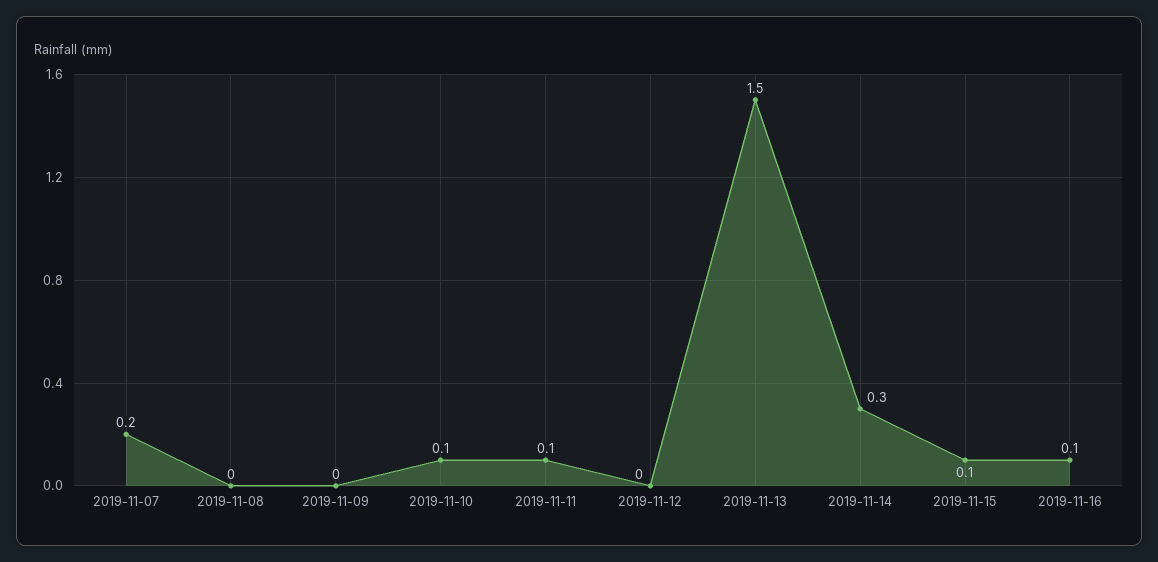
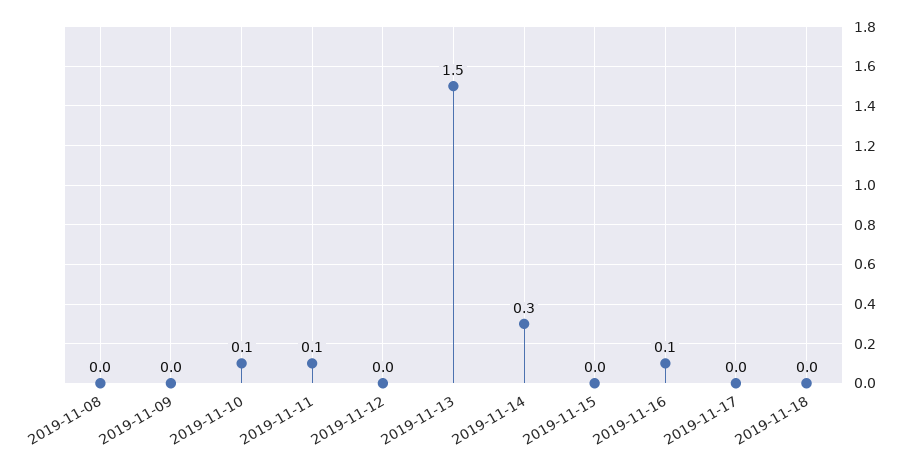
2019-11-07: 0.2 -> none
2019-11-15: 0.1 -> 0
2019-11-17: none -> 0
2019-11-18: none -> 0

